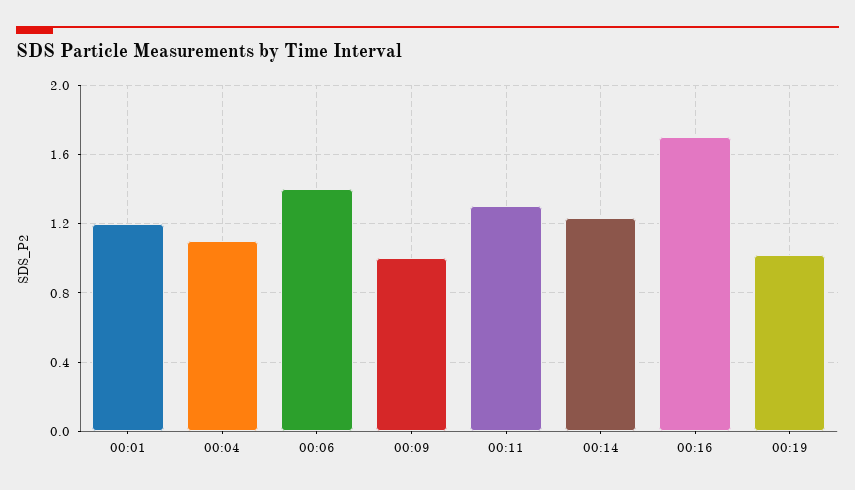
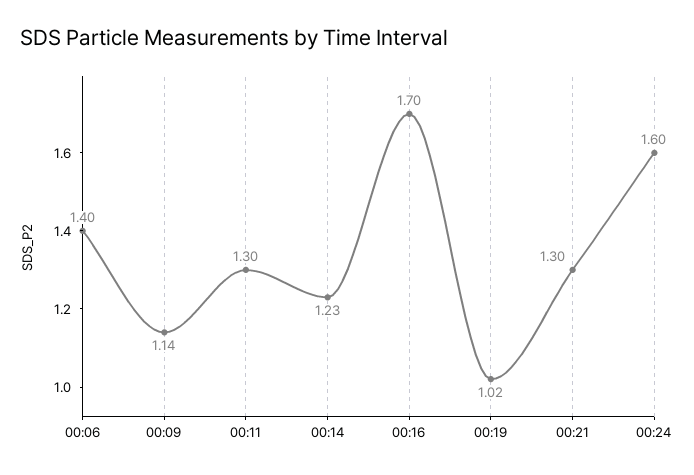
00:01: 1.2 -> none
00:04: 1.1 -> none
00:09: 1 -> 1.14
00:21: none -> 1.3
00:24: none -> 1.6

